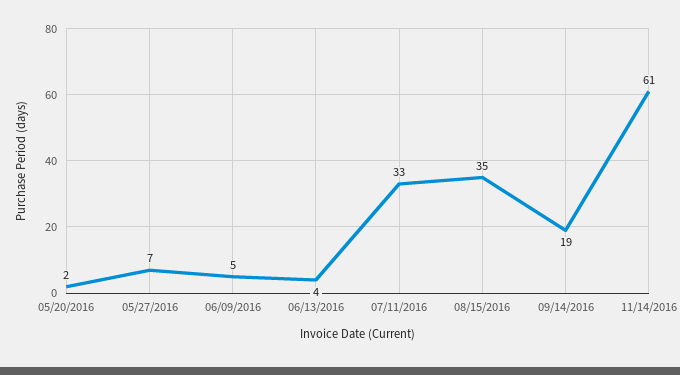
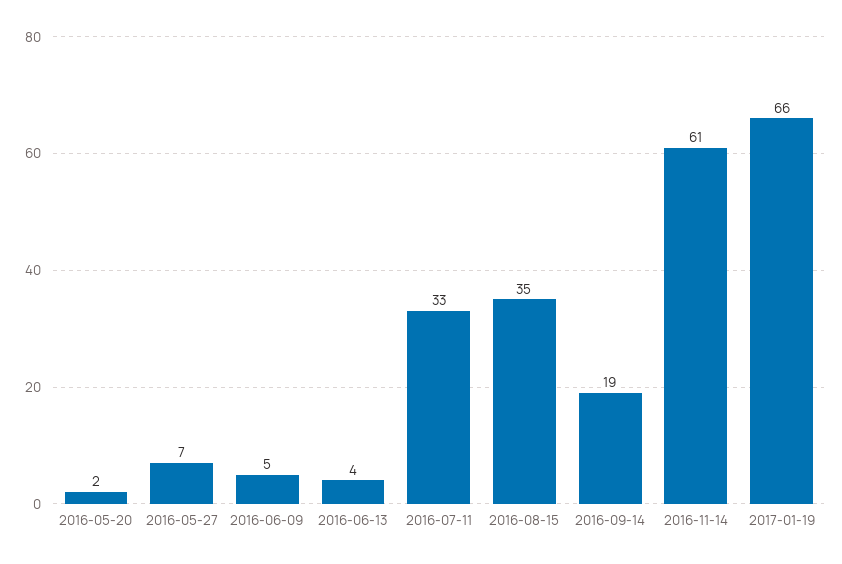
2017-01-19: none -> 66

